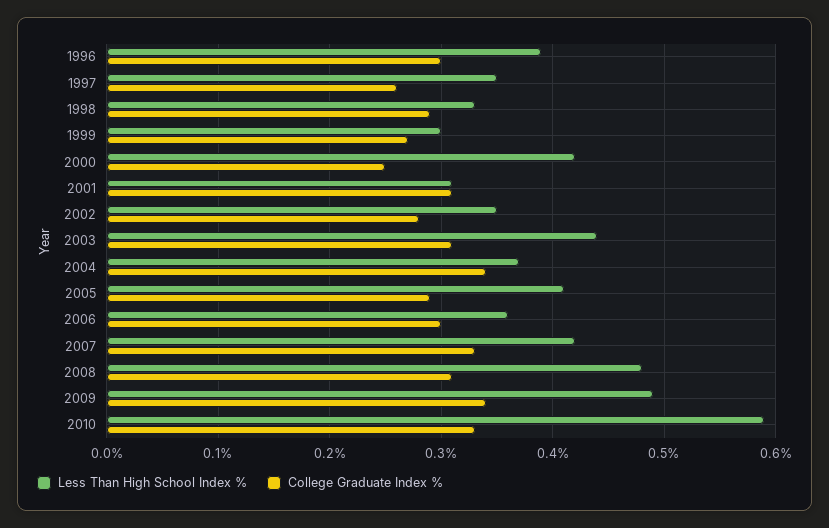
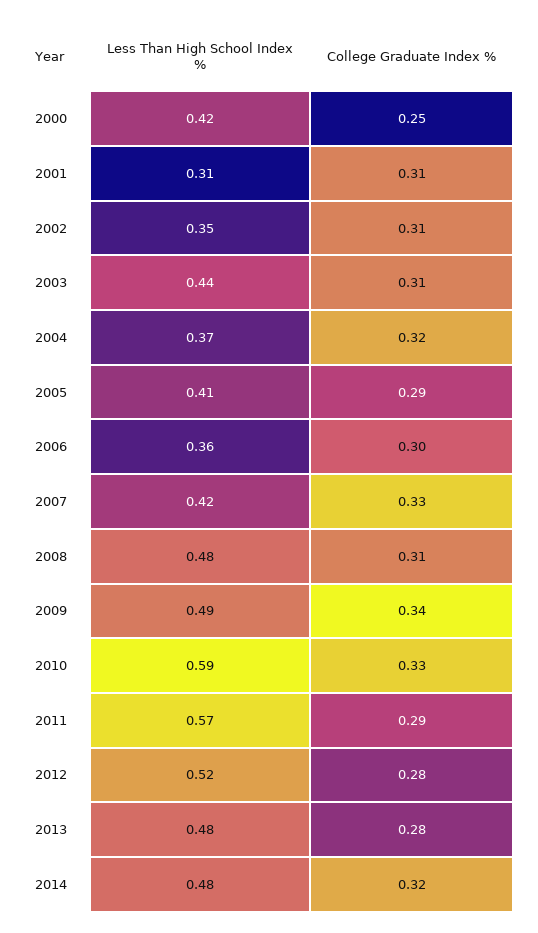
Less Than High School Index %, 1996: 0.39 -> none
College Graduate Index %, 1996: 0.3 -> none
Less Than High School Index %, 1997: 0.35 -> none
College Graduate Index %, 1997: 0.26 -> none
Less Than High School Index %, 1998: 0.33 -> none
College Graduate Index %, 1998: 0.29 -> none
Less Than High School Index %, 1999: 0.3 -> none
College Graduate Index %, 1999: 0.27 -> none
College Graduate Index %, 2002: 0.28 -> 0.31
College Graduate Index %, 2004: 0.34 -> 0.32
Less Than High School Index %, 2011: none -> 0.57
College Graduate Index %, 2011: none -> 0.29
Less Than High School Index %, 2012: none -> 0.52
College Graduate Index %, 2012: none -> 0.28
Less Than High School Index %, 2013: none -> 0.48
College Graduate Index %, 2013: none -> 0.28
Less Than High School Index %, 2014: none -> 0.48
College Graduate Index %, 2014: none -> 0.32

